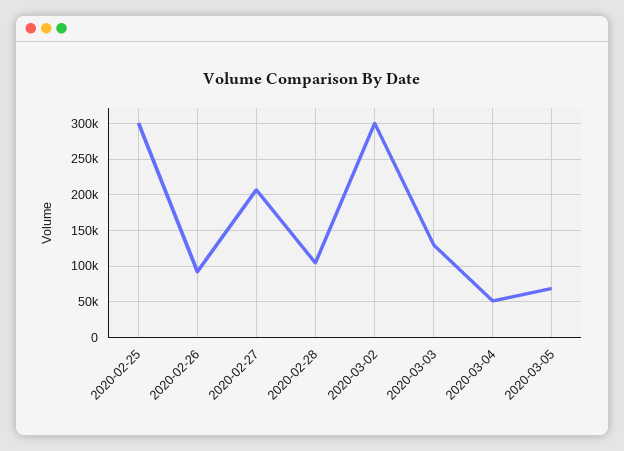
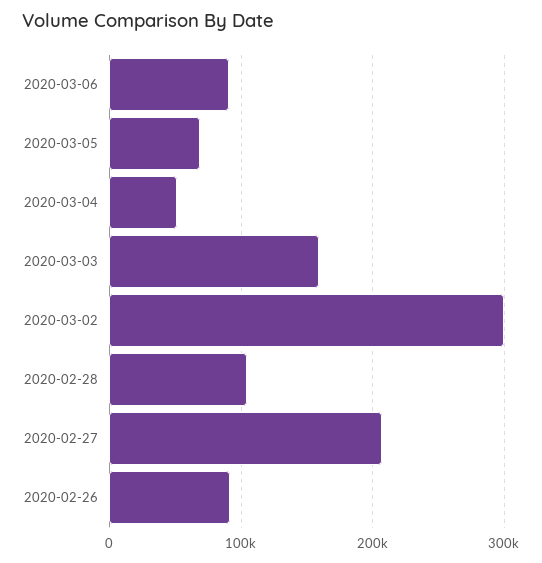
2020-02-25: 300000 -> none
2020-03-03: 130000 -> 160000
2020-03-06: none -> 90000

